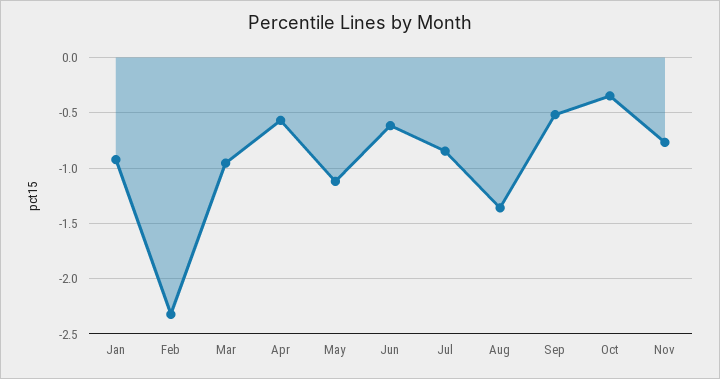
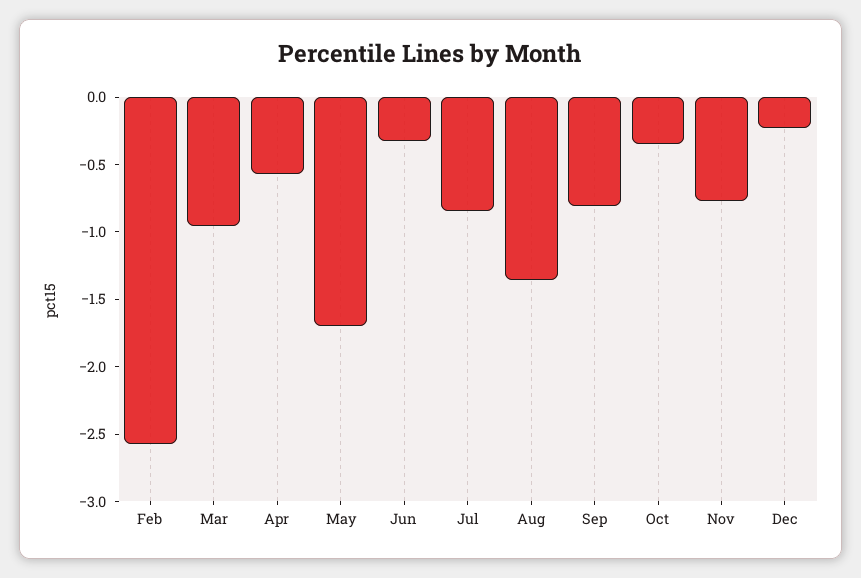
Jan: -0.9 -> none
Feb: -2.3 -> -2.6
May: -1.1 -> -1.7
Jun: -0.6 -> -0.3
Sep: -0.5 -> -0.8
Dec: none -> -0.2

